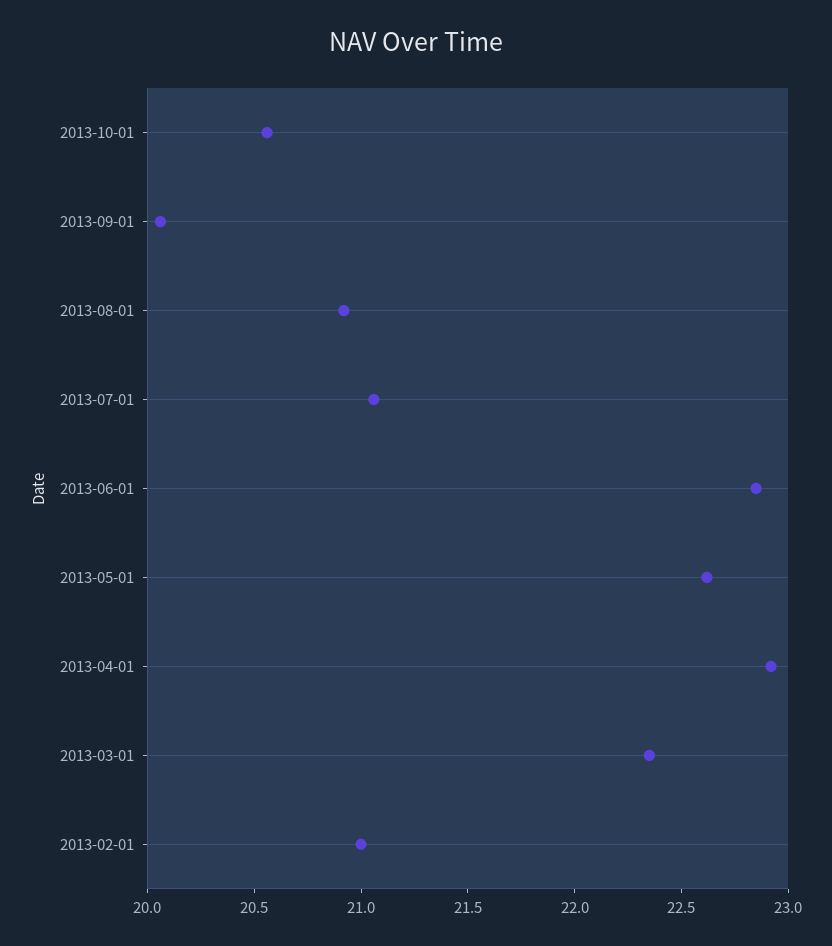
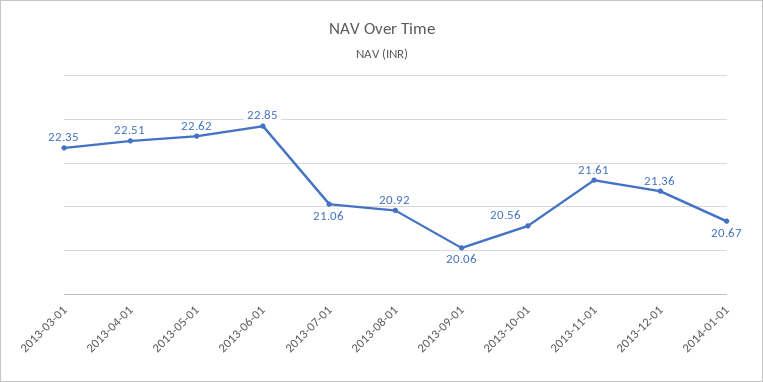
2013-04-01: 22.9 -> 22.51
2013-02-01: 21 -> none
2013-11-01: none -> 21.61
2013-12-01: none -> 21.36
2014-01-01: none -> 20.67

